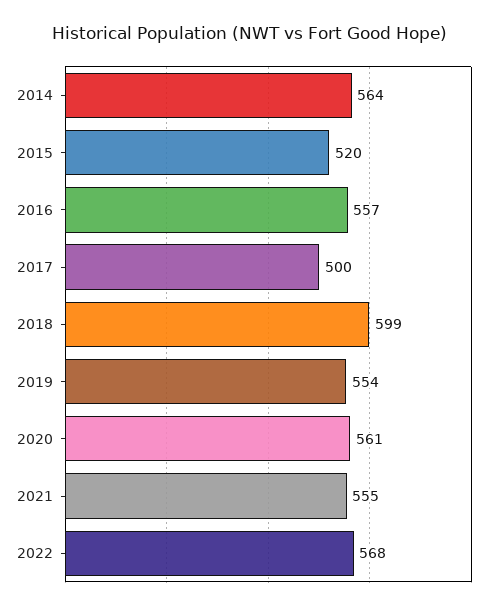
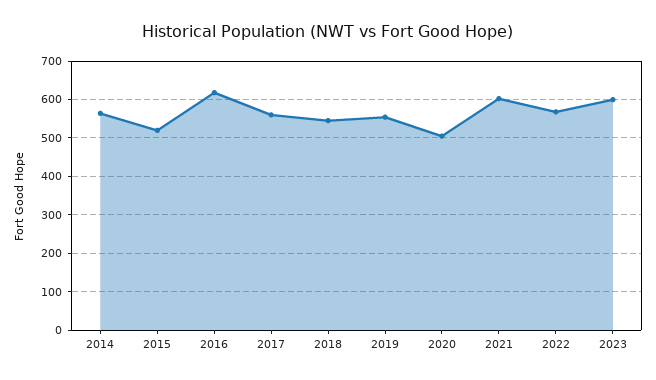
2016: 557 -> 620
2017: 500 -> 560
2018: 599 -> 540
2020: 561 -> 500
2021: 555 -> 600
2023: none -> 600

